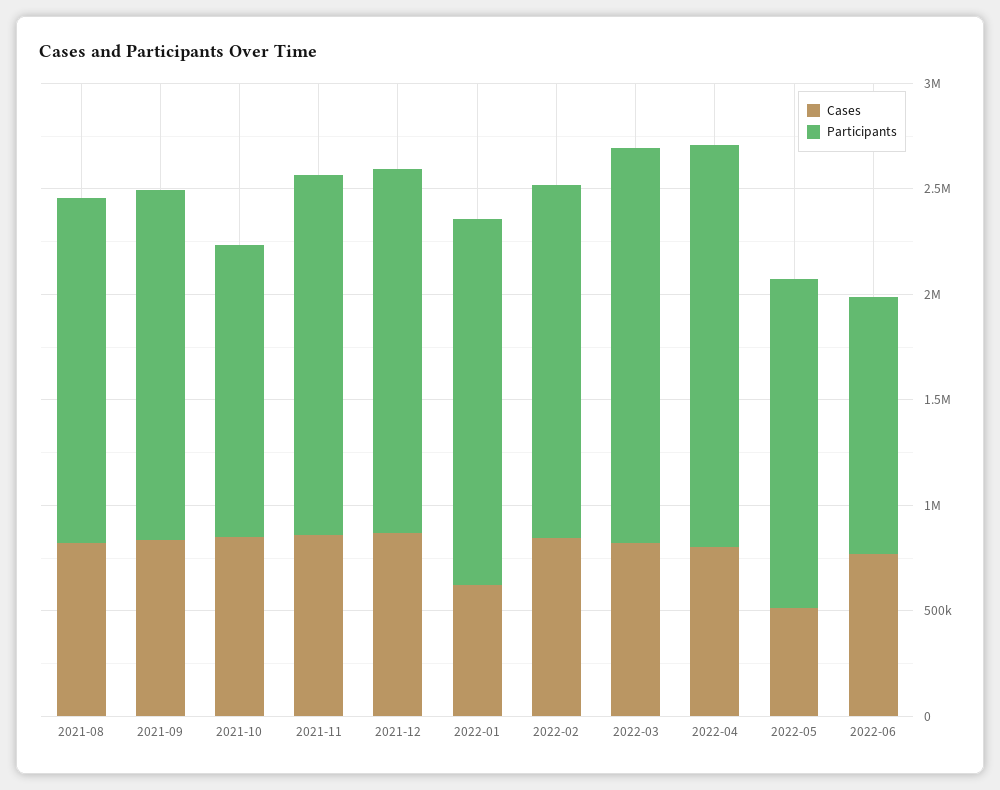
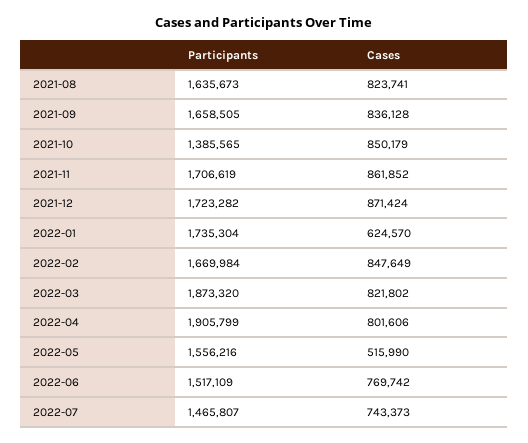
Participants, 2022-06: 1200000 -> 1517109
Participants, 2022-07: none -> 1465807
Cases, 2022-07: none -> 743373

